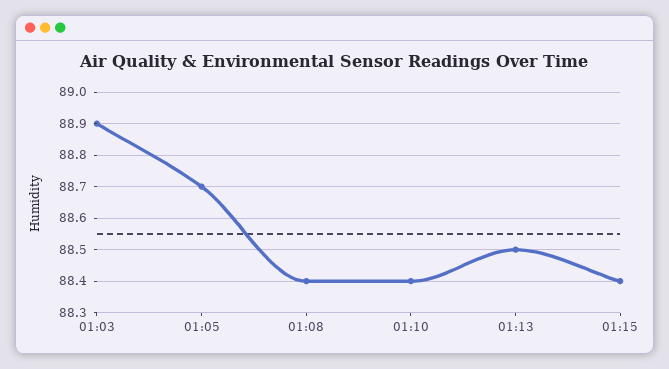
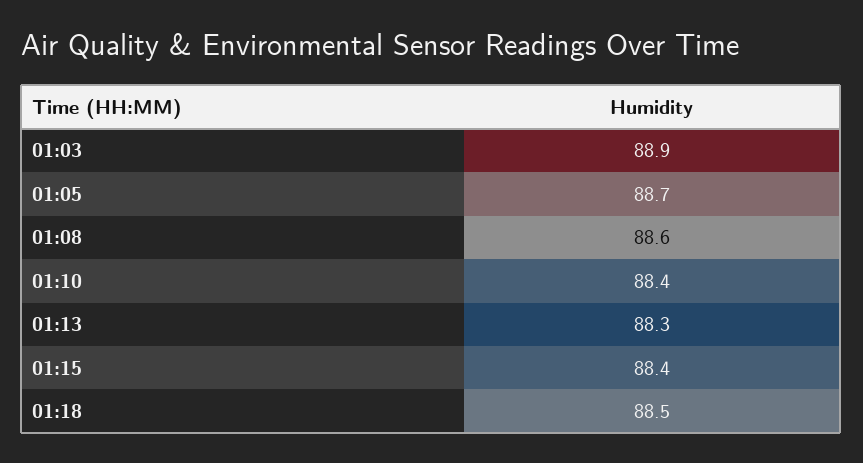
01:08: 88.4 -> 88.6
01:13: 88.5 -> 88.3
01:18: none -> 88.5

